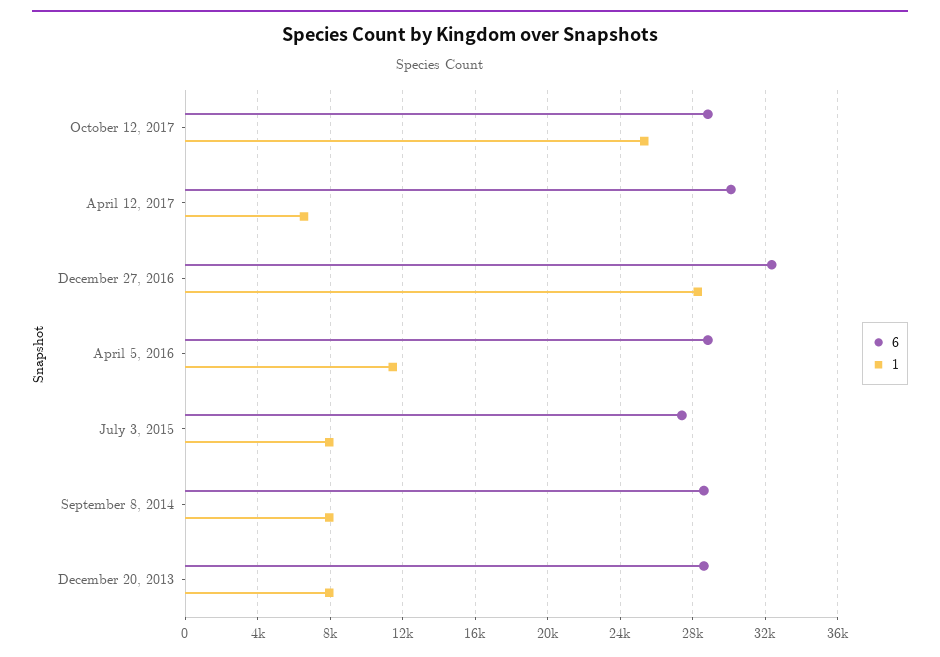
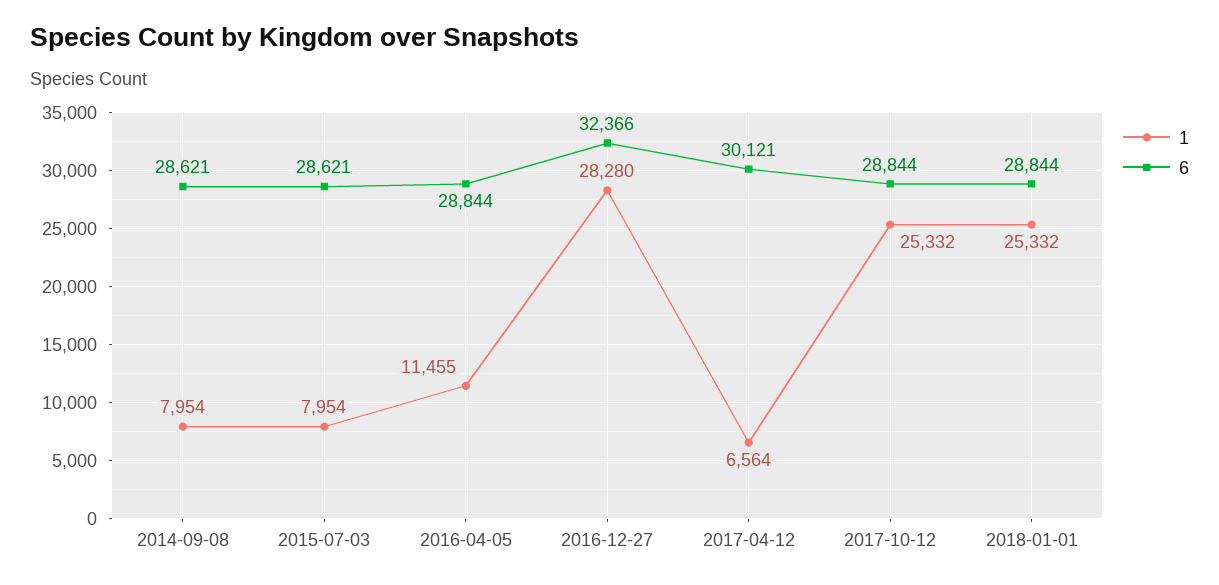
6, July 3, 2015: 27500 -> 28621
6, December 20, 2013: 28500 -> none
1, December 20, 2013: 8000 -> none
1, 2018-01-01: none -> 25332
6, 2018-01-01: none -> 28844

